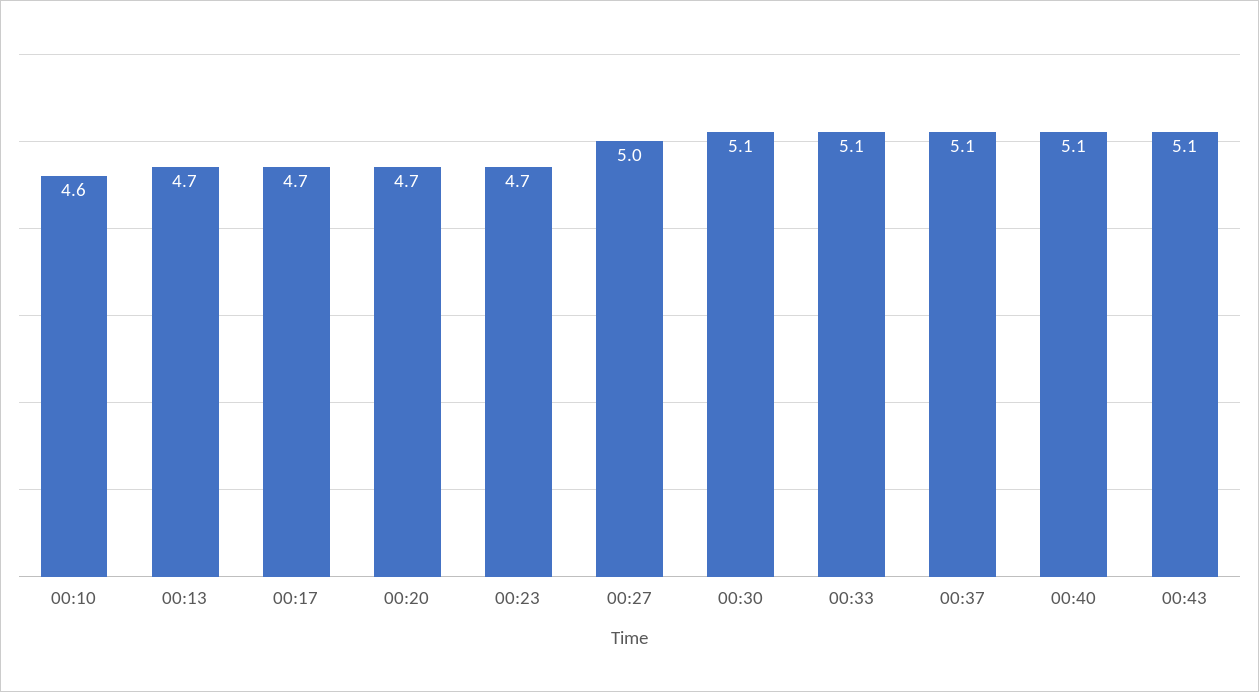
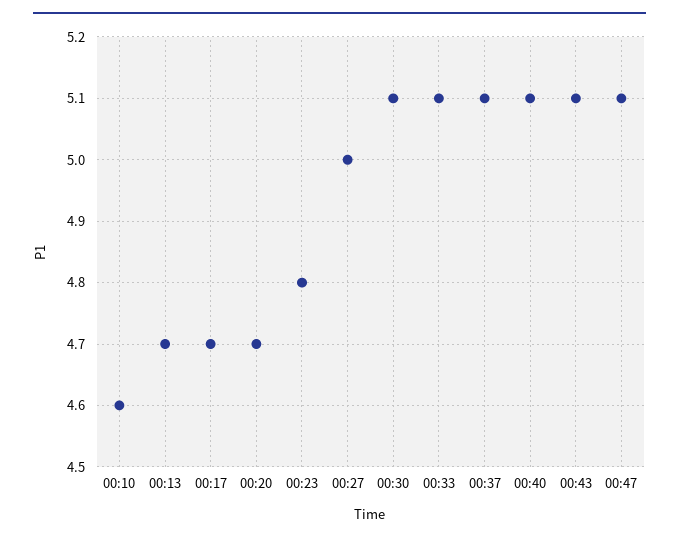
00:23: 4.7 -> 4.8
00:47: none -> 5.1

